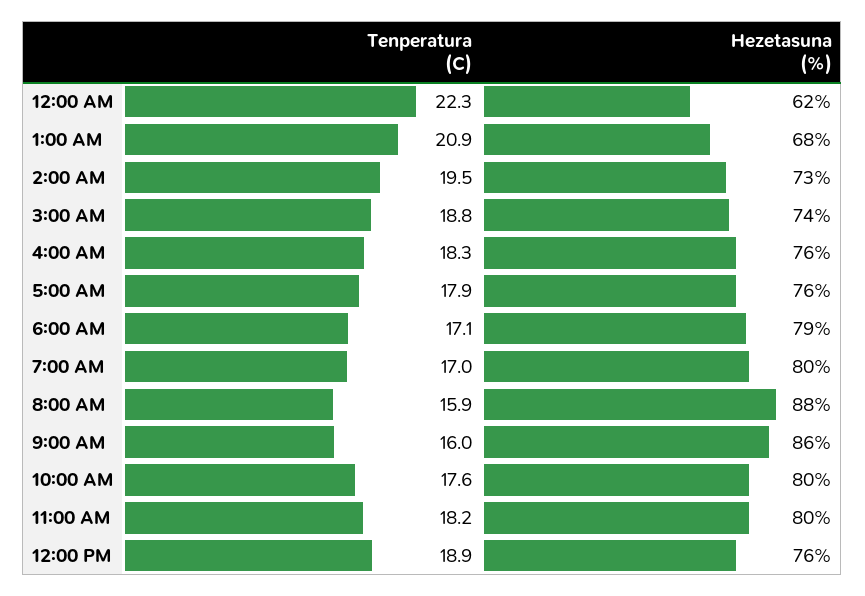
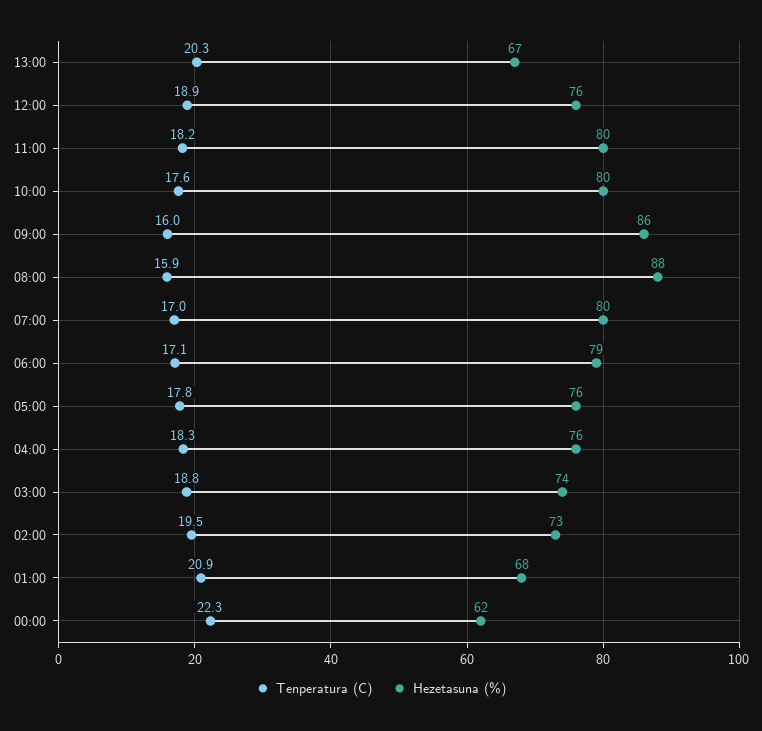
Tenperatura (C), 5:00 AM: 17.9 -> 17.8
Tenperatura (C), 13:00: none -> 20.3
Hezetasuna (%), 13:00: none -> 67

